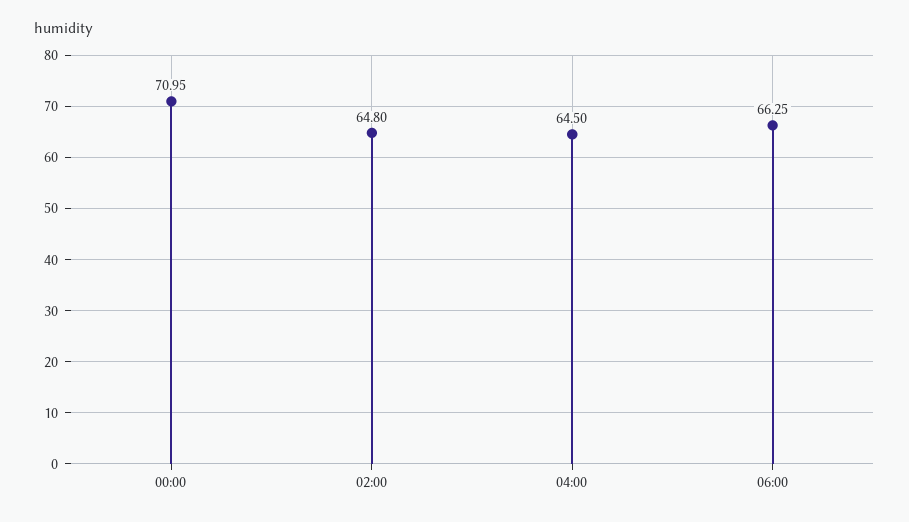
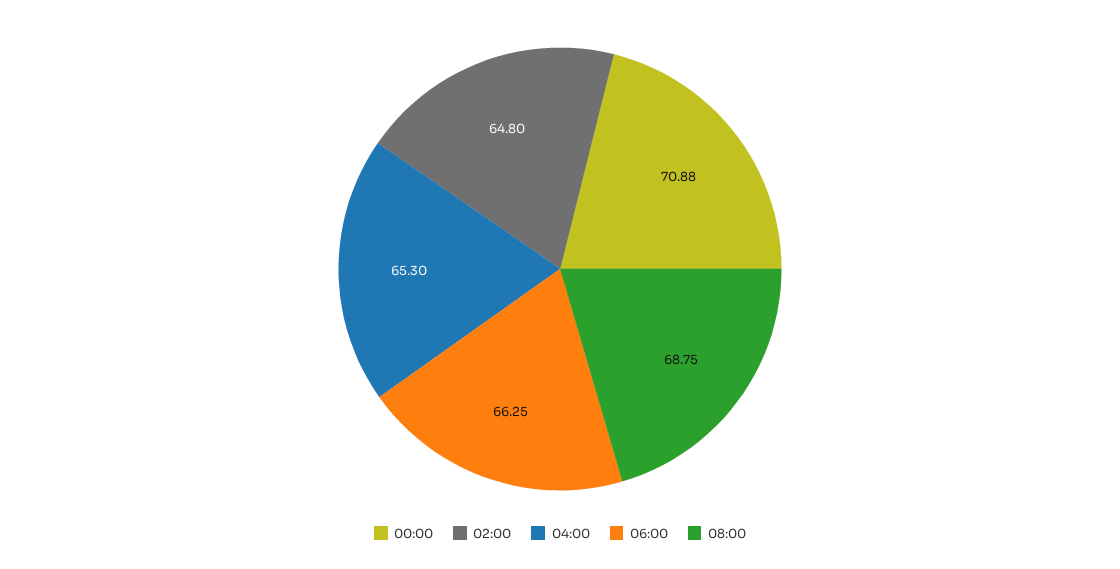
00:00: 70.95 -> 70.88
04:00: 64.5 -> 65.3
08:00: none -> 68.75

